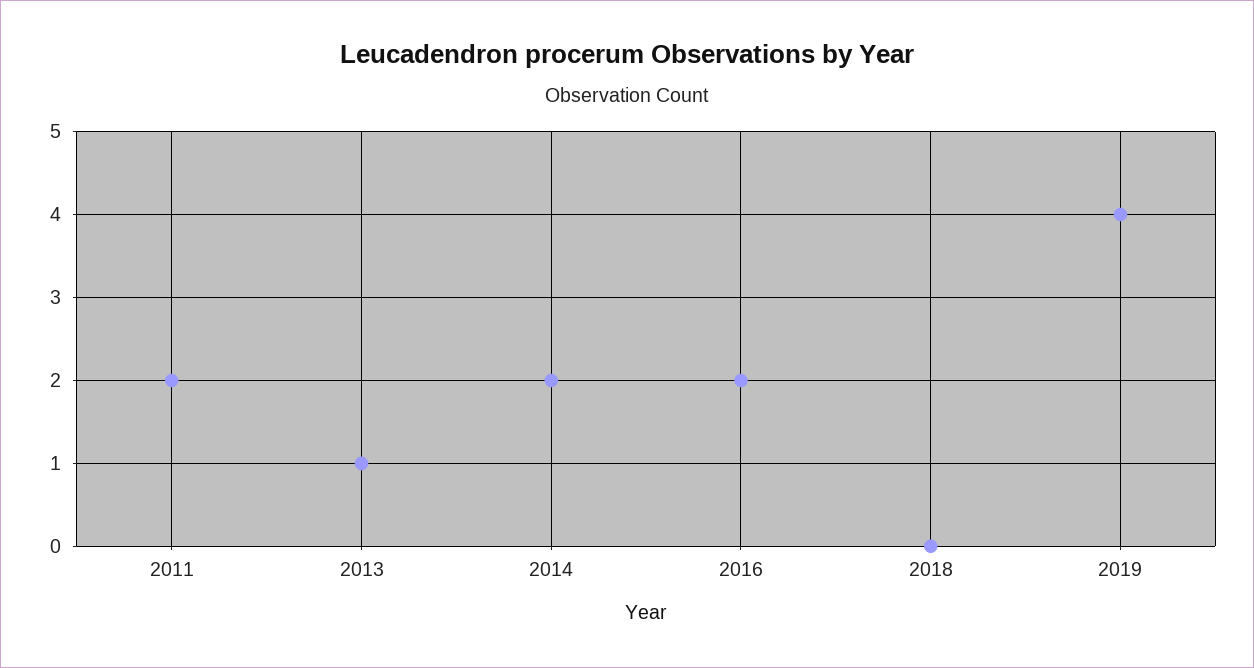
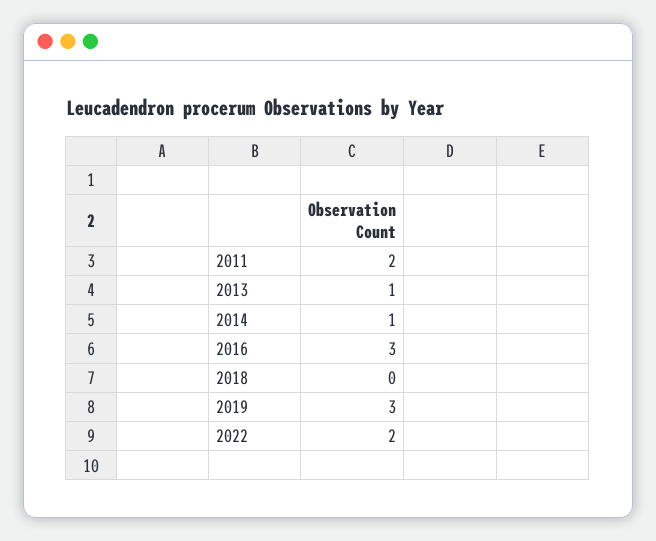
2014: 2 -> 1
2016: 2 -> 3
2019: 4 -> 3
2022: none -> 2

